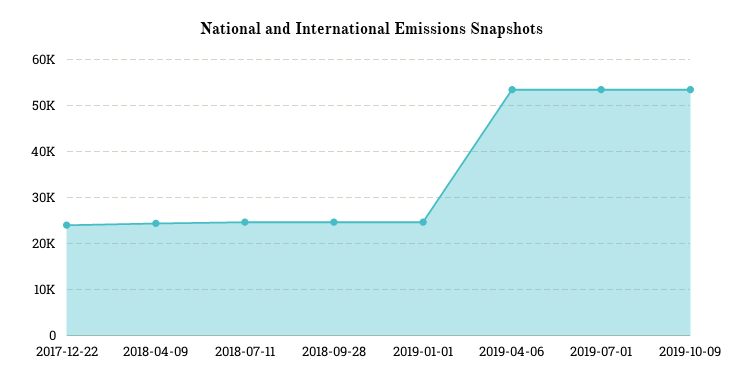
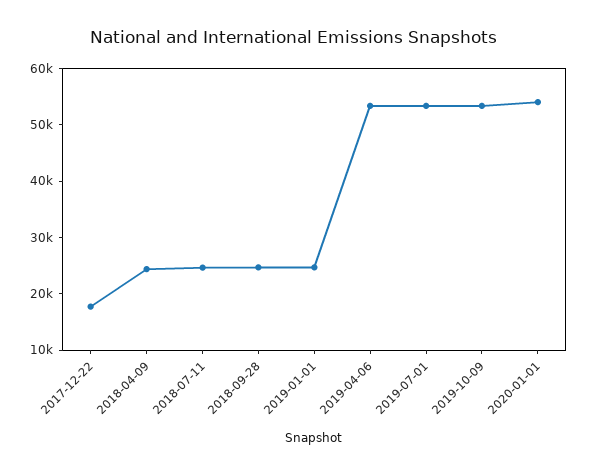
2017-12-22: 24000 -> 18000
2020-01-01: none -> 54000

